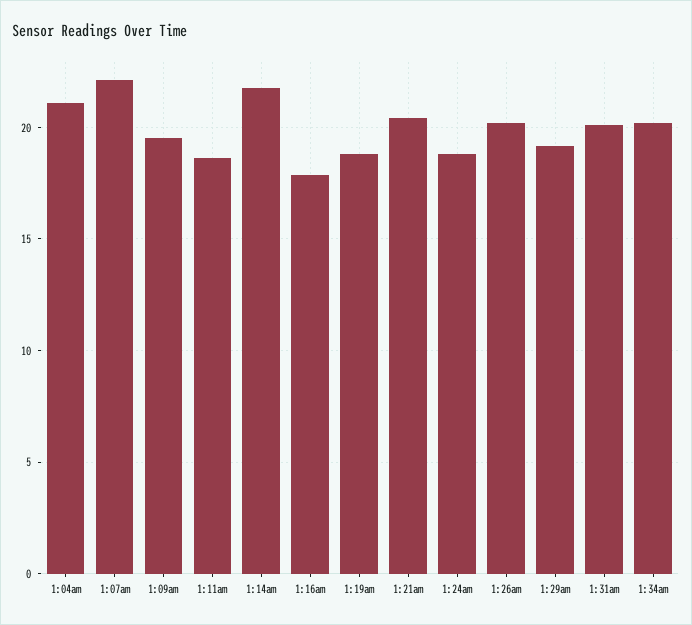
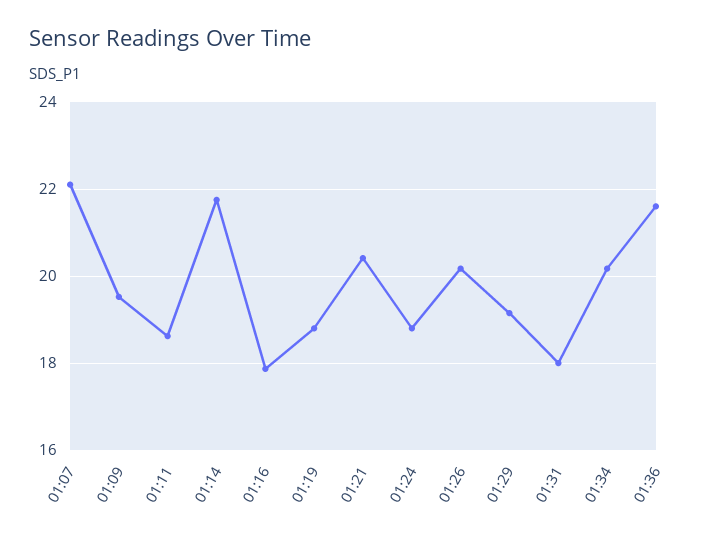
1:04am: 21 -> none
1:31am: 20 -> 18
01:36: none -> 21.6

